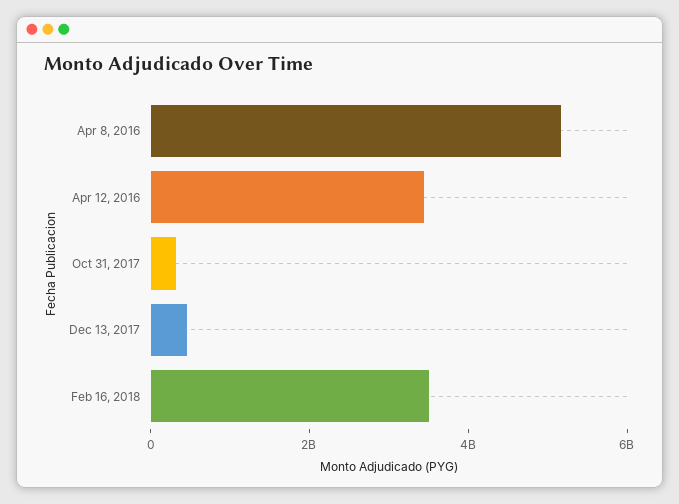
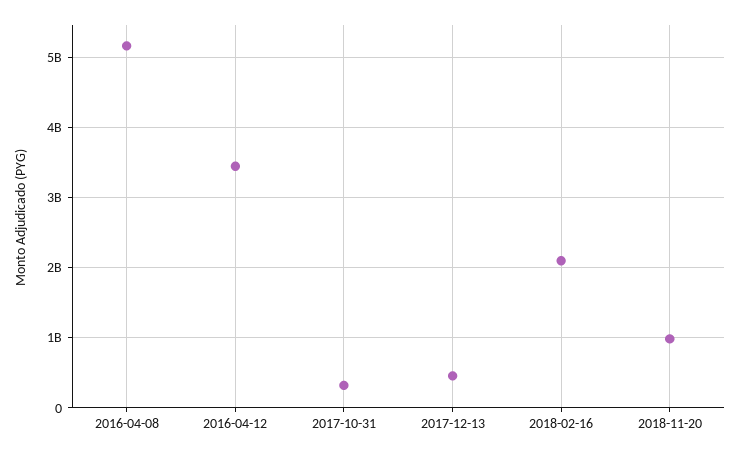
Feb 16, 2018: 3500000000 -> 2100000000
2018-11-20: none -> 1000000000

